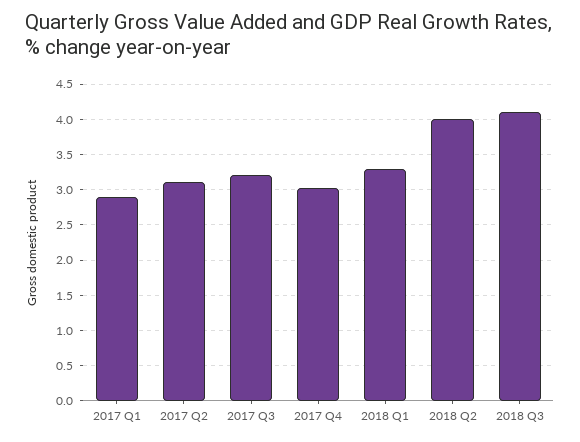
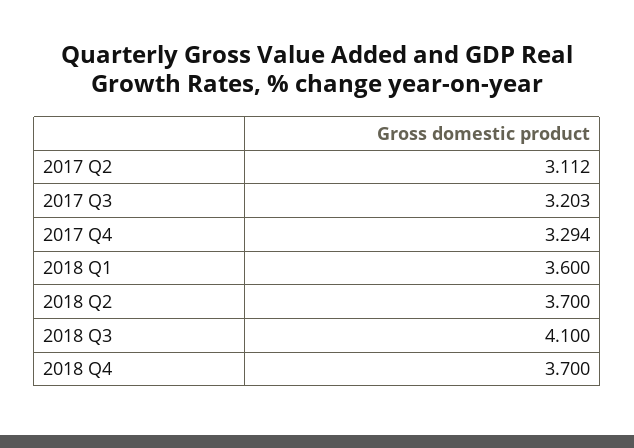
2017 Q1: 2.9 -> none
2017 Q4: 3 -> 3.294
2018 Q1: 3.3 -> 3.6
2018 Q2: 4 -> 3.7
2018 Q4: none -> 3.7

